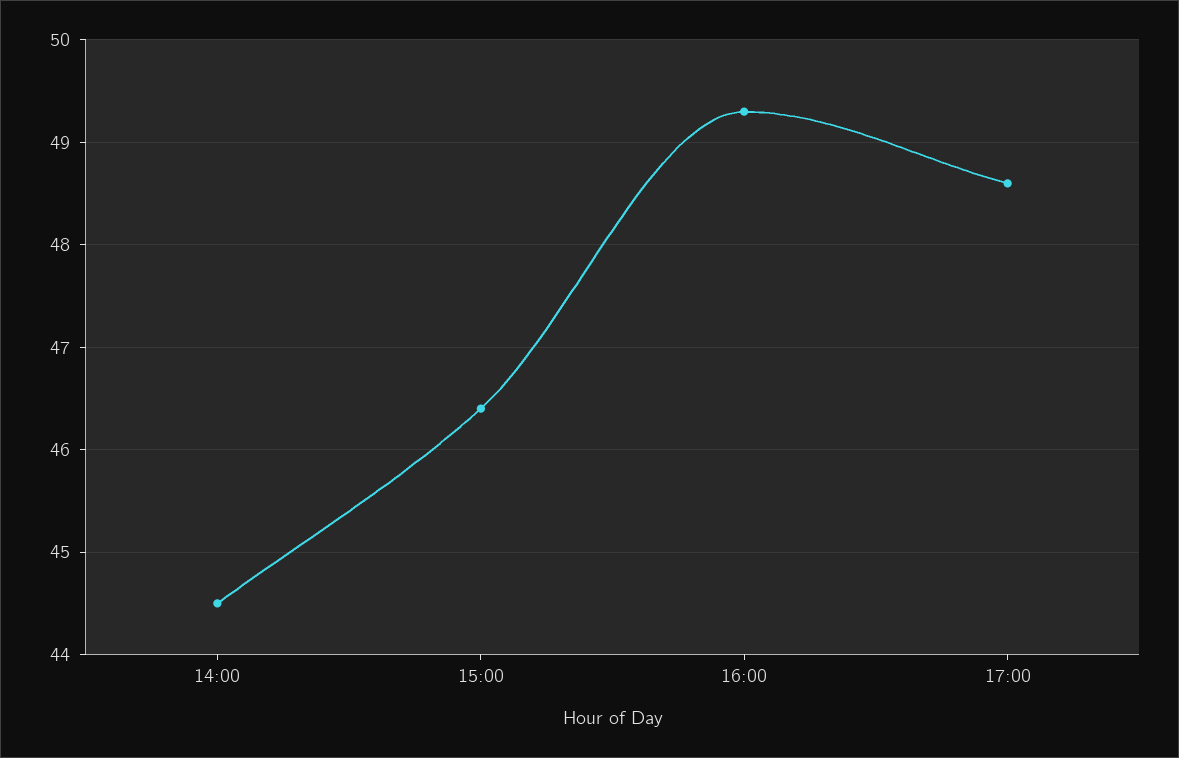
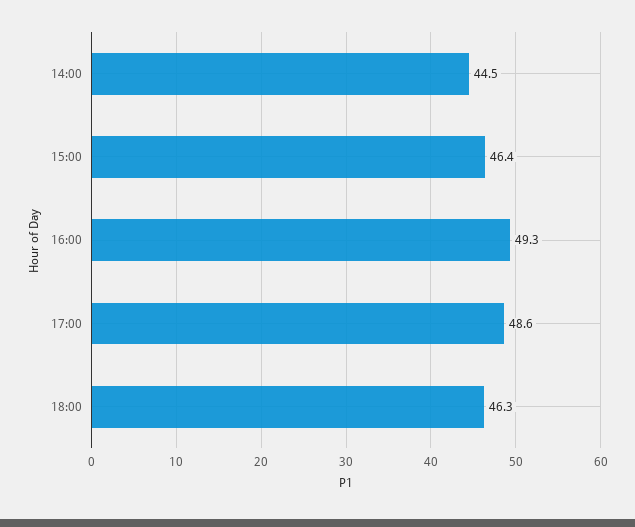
18:00: none -> 46.3

